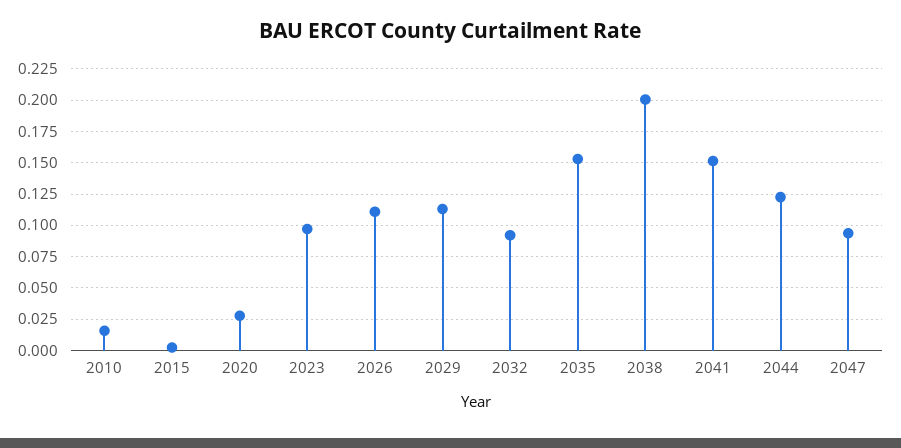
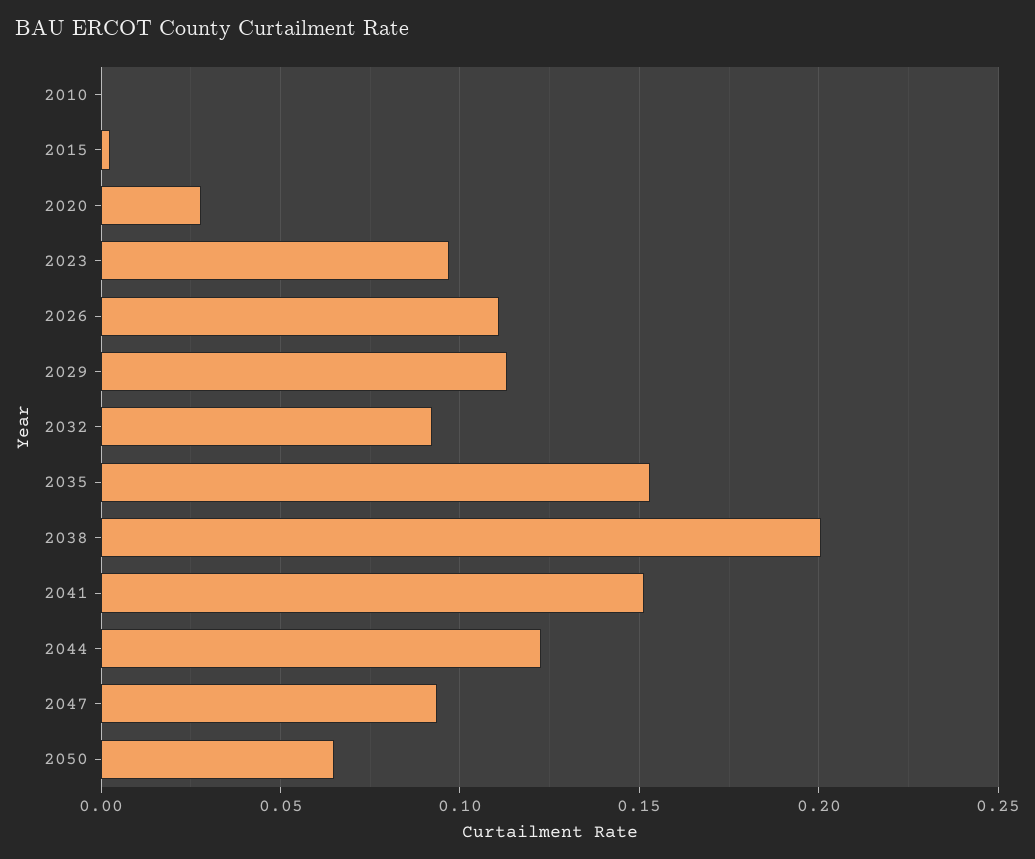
2010: 0.015 -> 0
2050: none -> 0.065

